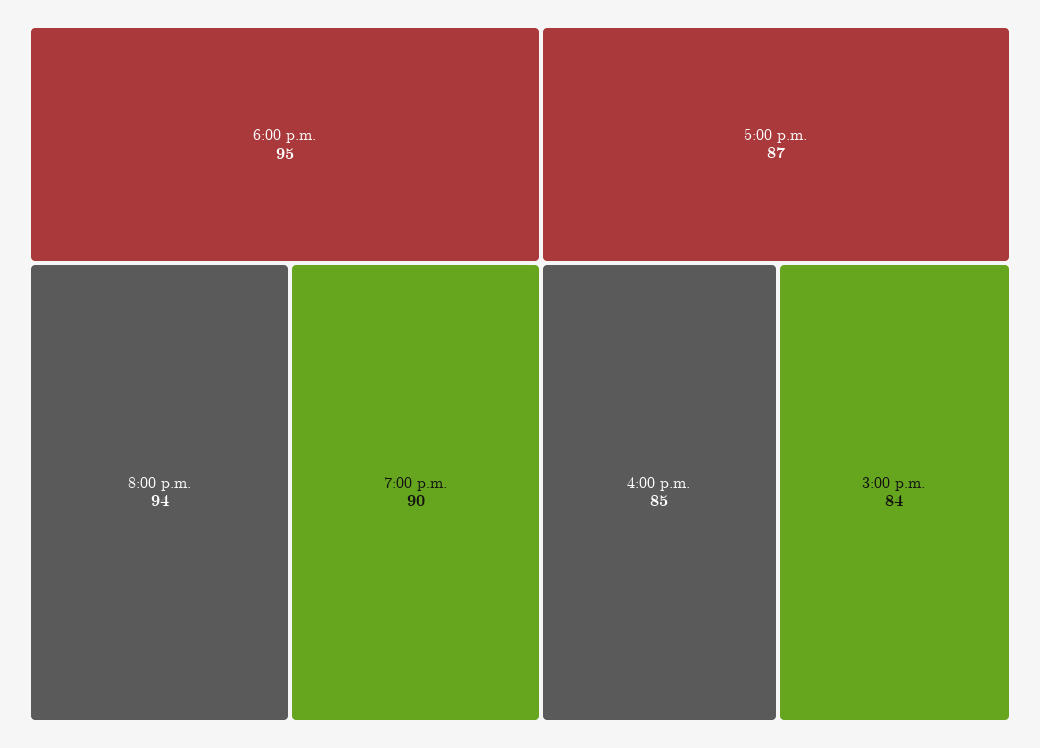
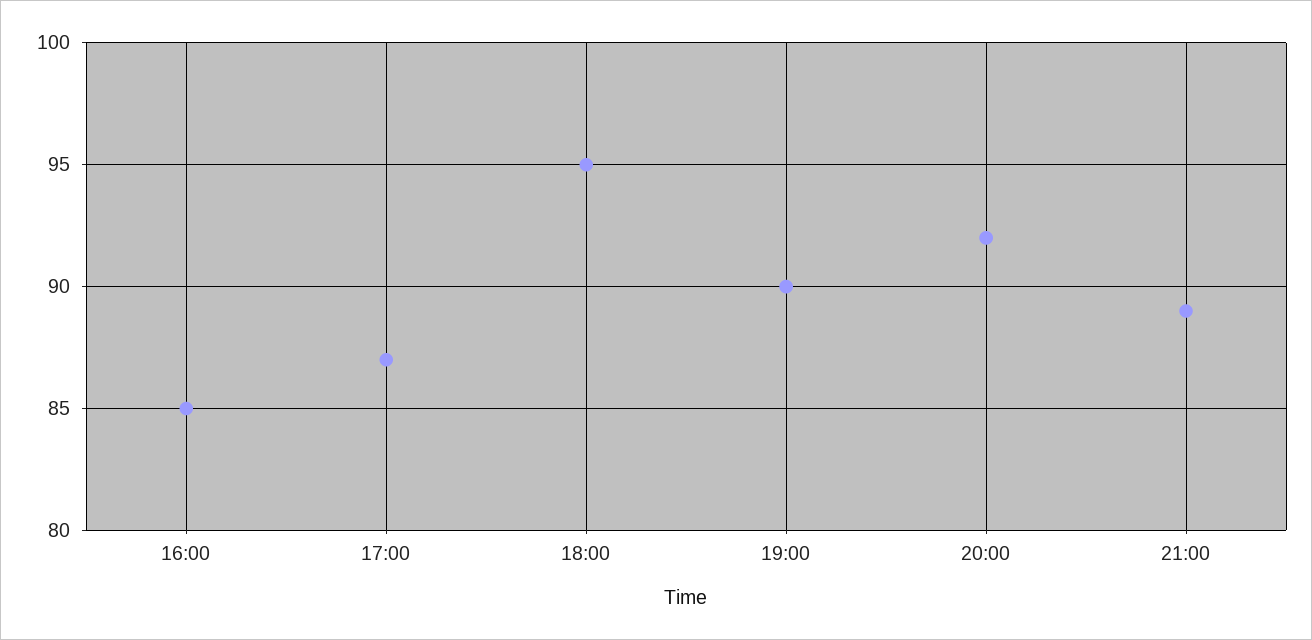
8:00 p.m.: 94 -> 92
3:00 p.m.: 84 -> none
21:00: none -> 89

